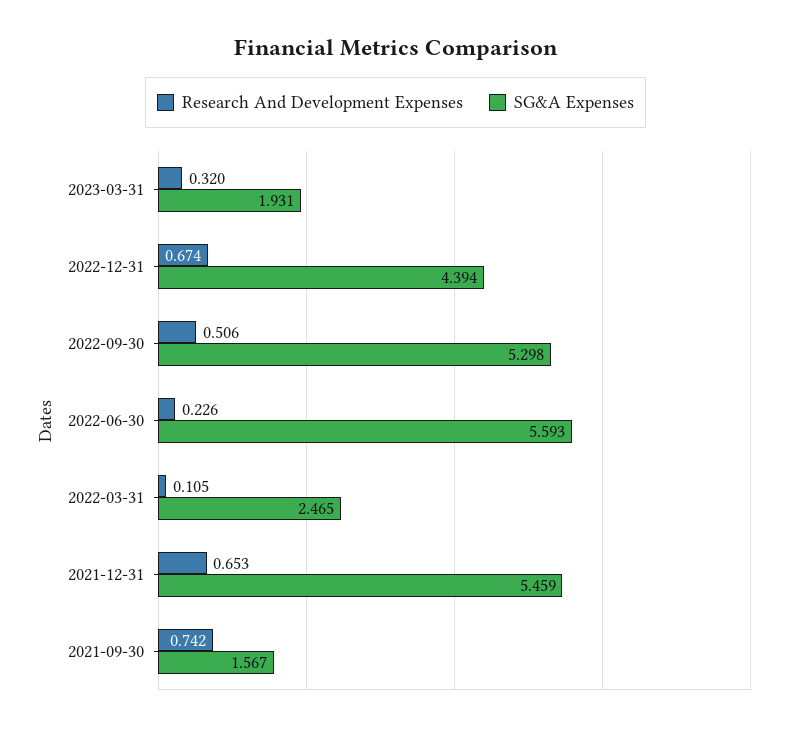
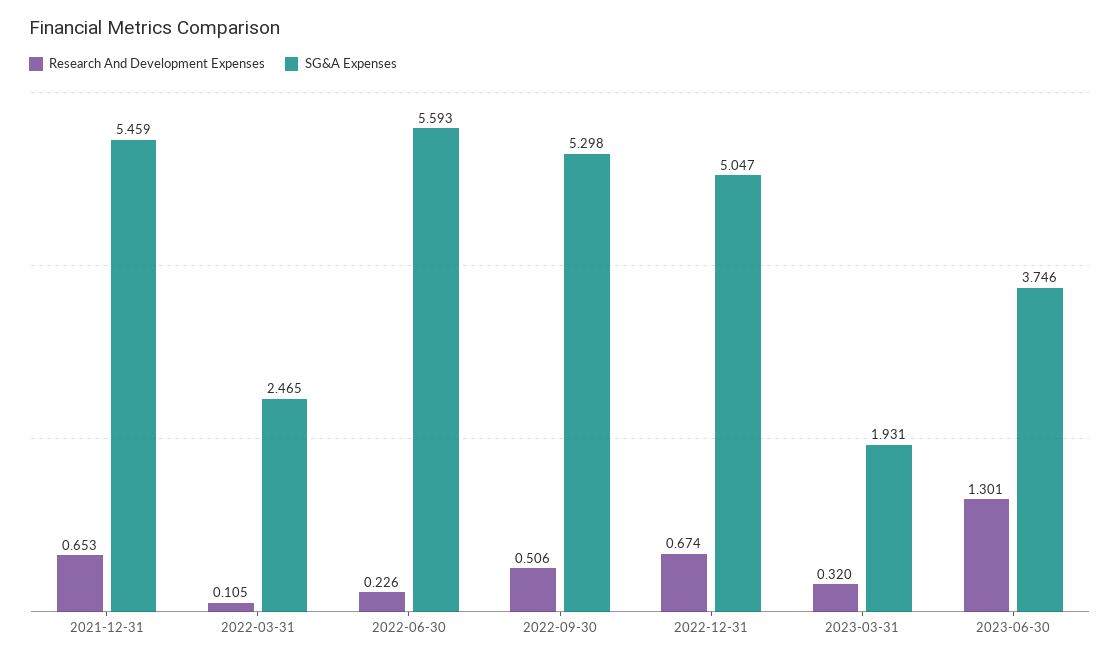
SG&A Expenses, 2022-12-31: 4.394 -> 5.047
Research And Development Expenses, 2021-09-30: 0.742 -> none
SG&A Expenses, 2021-09-30: 1.567 -> none
Research And Development Expenses, 2023-06-30: none -> 1.301
SG&A Expenses, 2023-06-30: none -> 3.746

